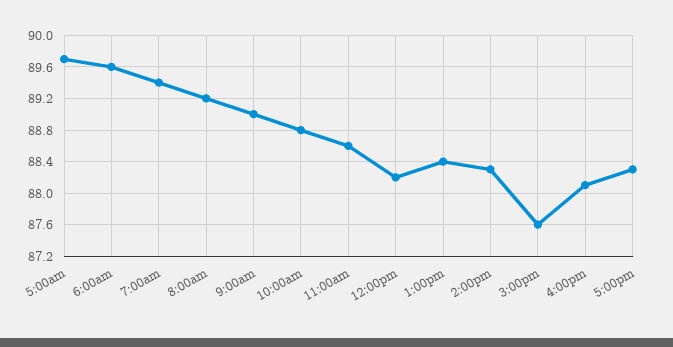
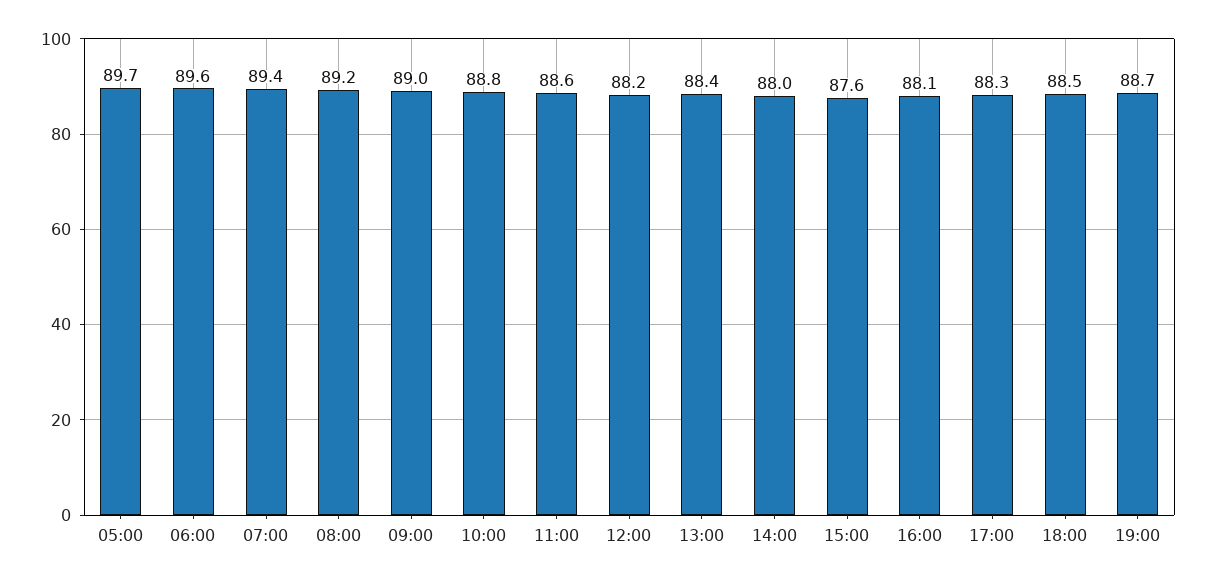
2:00pm: 88.3 -> 88
18:00: none -> 88.5
19:00: none -> 88.7

